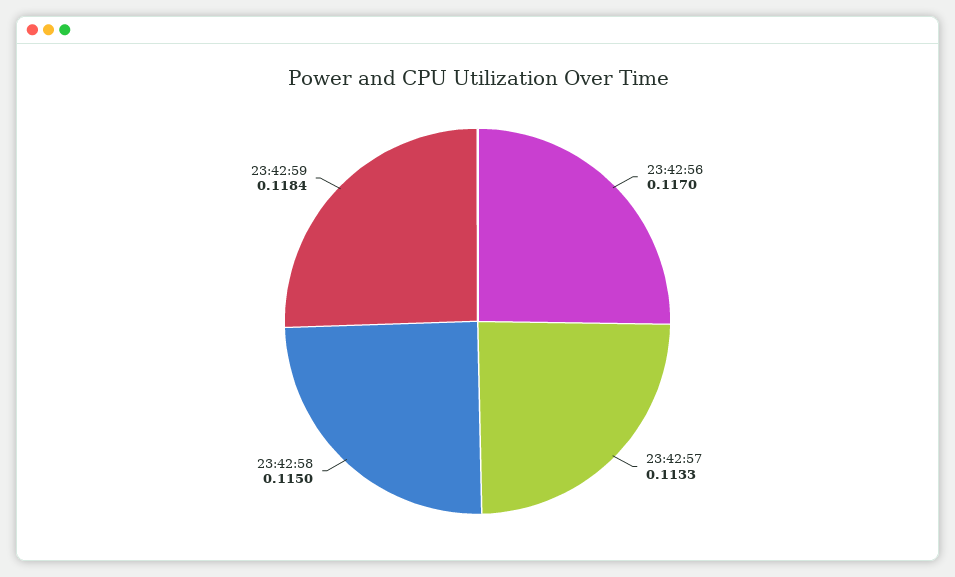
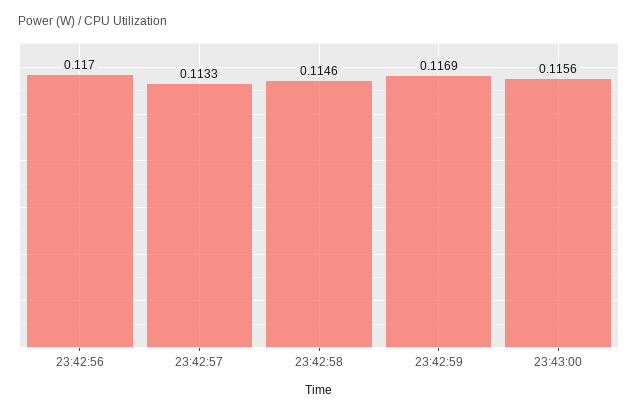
23:42:58: 0.115 -> 0.1146
23:42:59: 0.1184 -> 0.1169
23:43:00: none -> 0.1156

